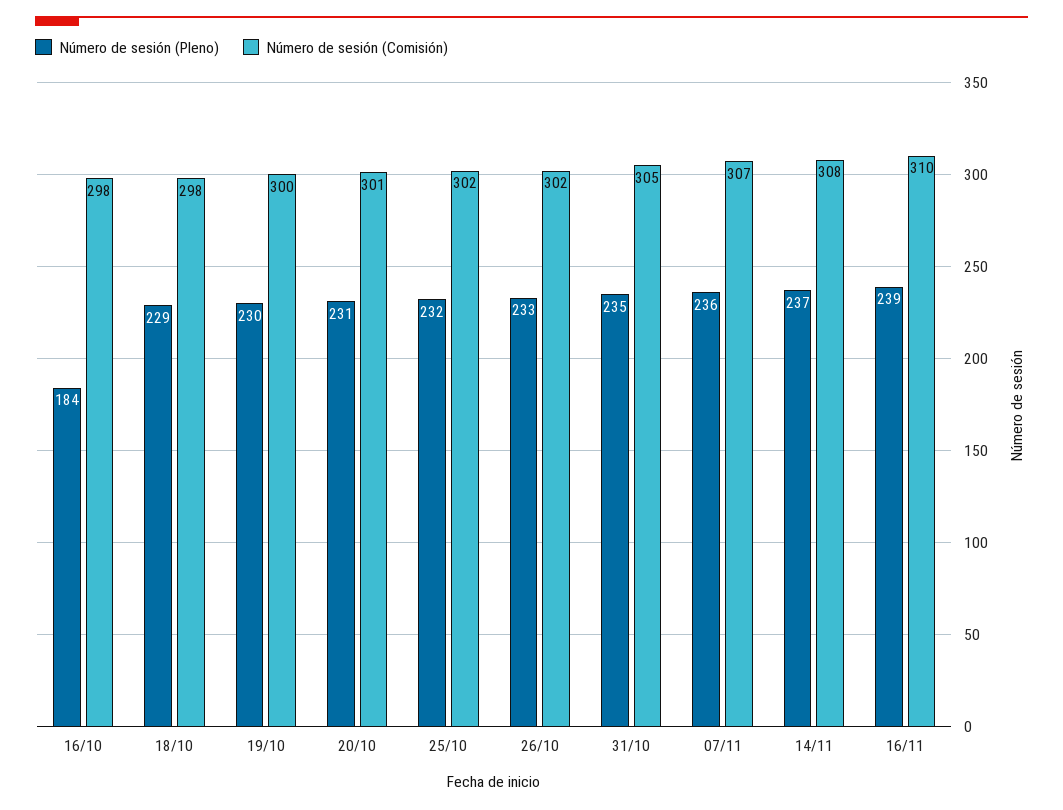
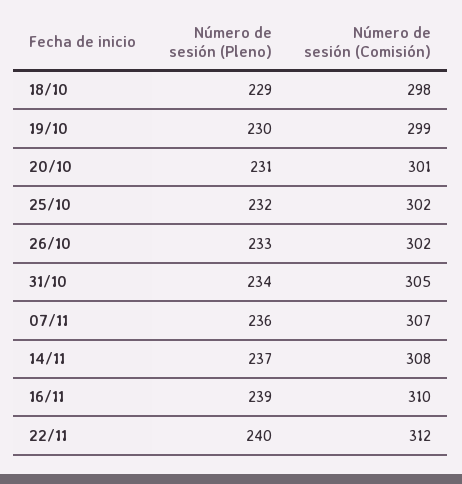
Número de sesión (Pleno), 16/10: 184 -> none
Número de sesión (Comisión), 16/10: 298 -> none
Número de sesión (Comisión), 19/10: 300 -> 299
Número de sesión (Pleno), 31/10: 235 -> 234
Número de sesión (Pleno), 22/11: none -> 240
Número de sesión (Comisión), 22/11: none -> 312

